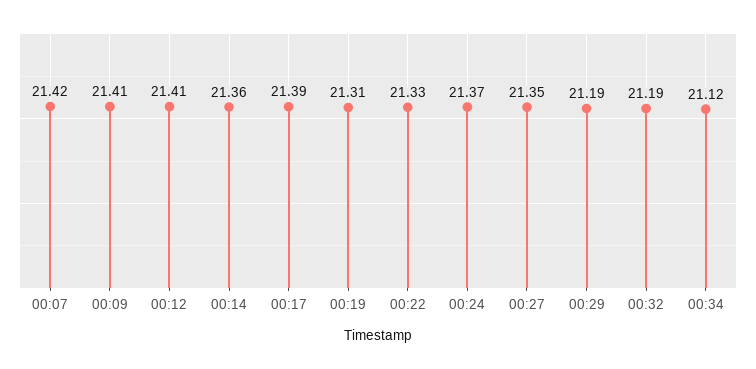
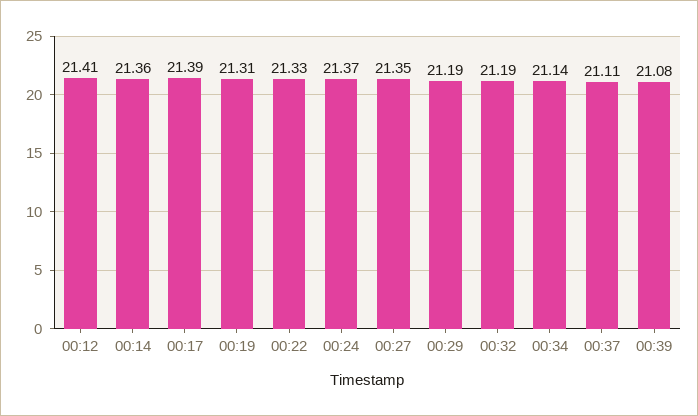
00:07: 21.42 -> none
00:09: 21.41 -> none
00:34: 21.12 -> 21.14
00:37: none -> 21.11
00:39: none -> 21.08

